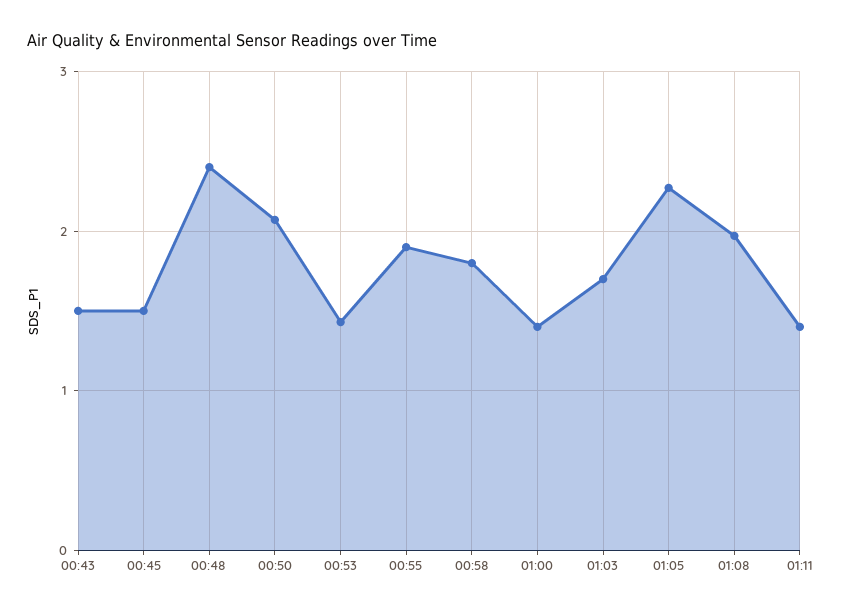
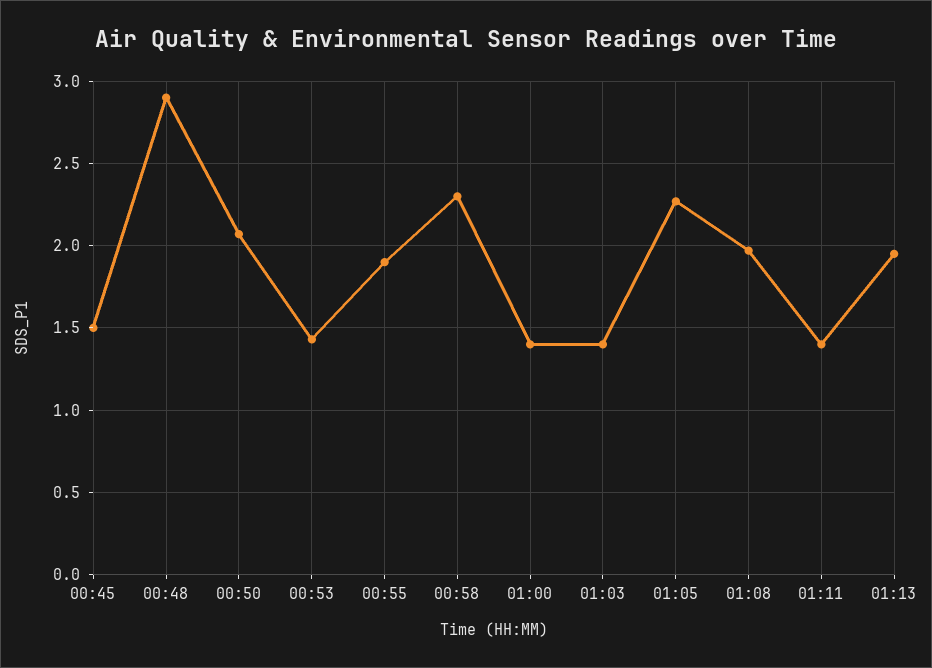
00:43: 1.5 -> none
00:48: 2.4 -> 2.9
00:58: 1.8 -> 2.3
01:03: 1.7 -> 1.4
01:13: none -> 1.95

